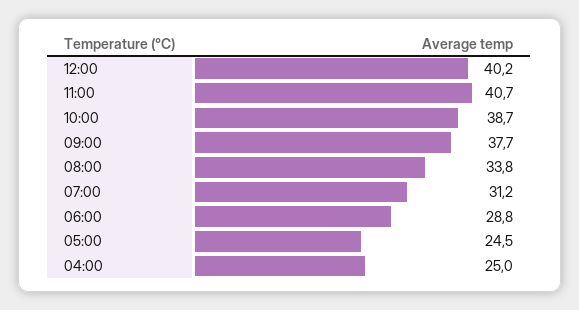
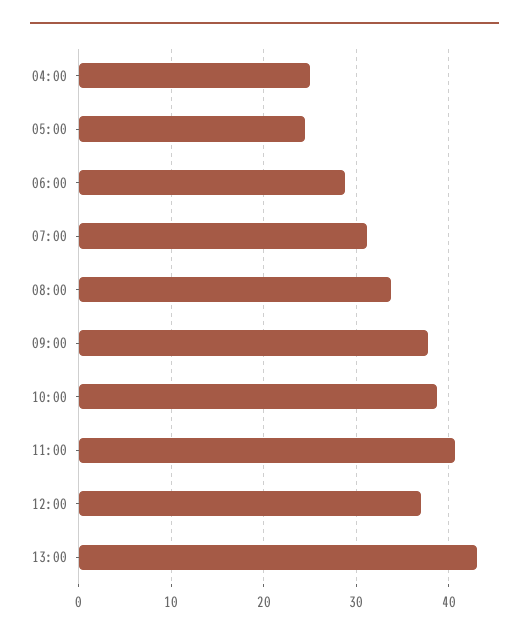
12:00: 40.2 -> 37
13:00: none -> 43

